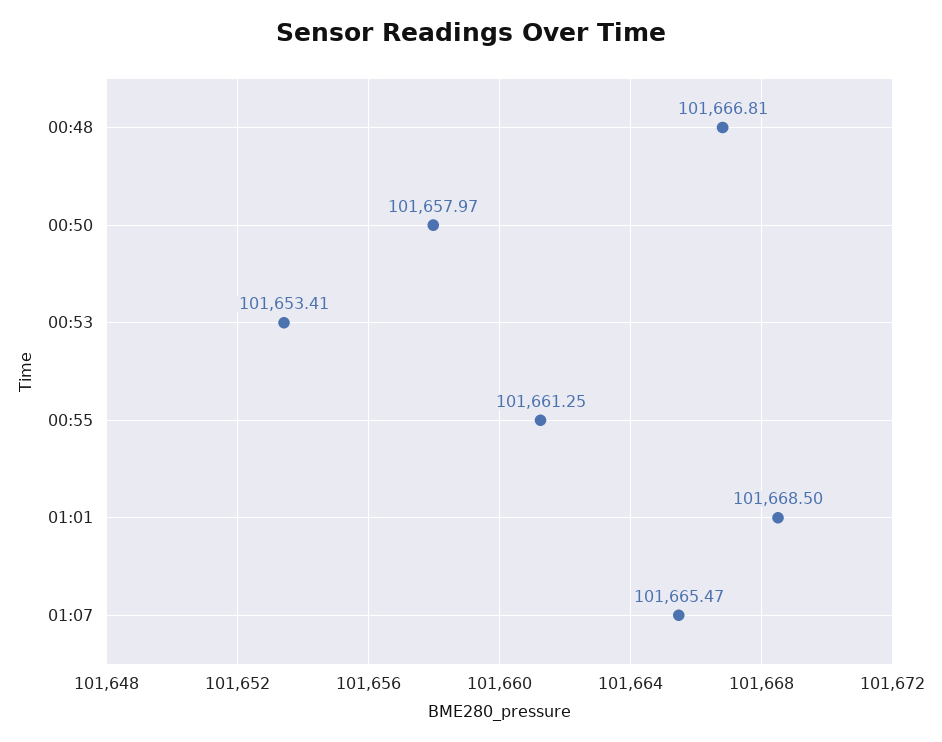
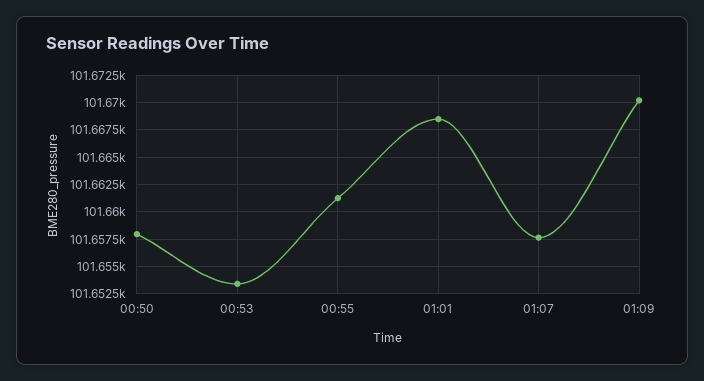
00:48: 101666.81 -> none
01:07: 101665.47 -> 101657.5
01:09: none -> 101670

